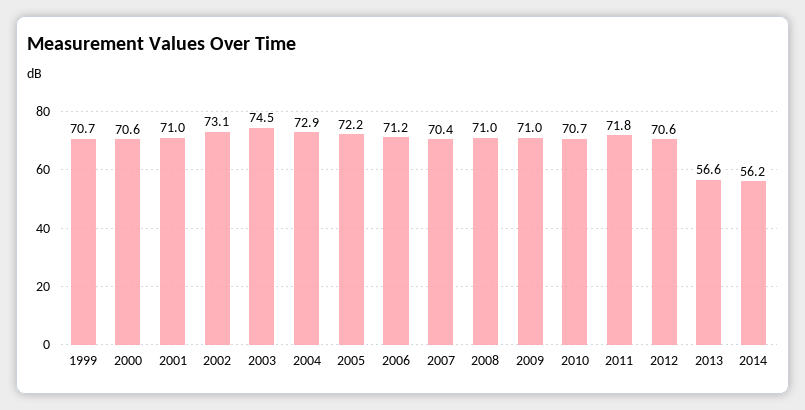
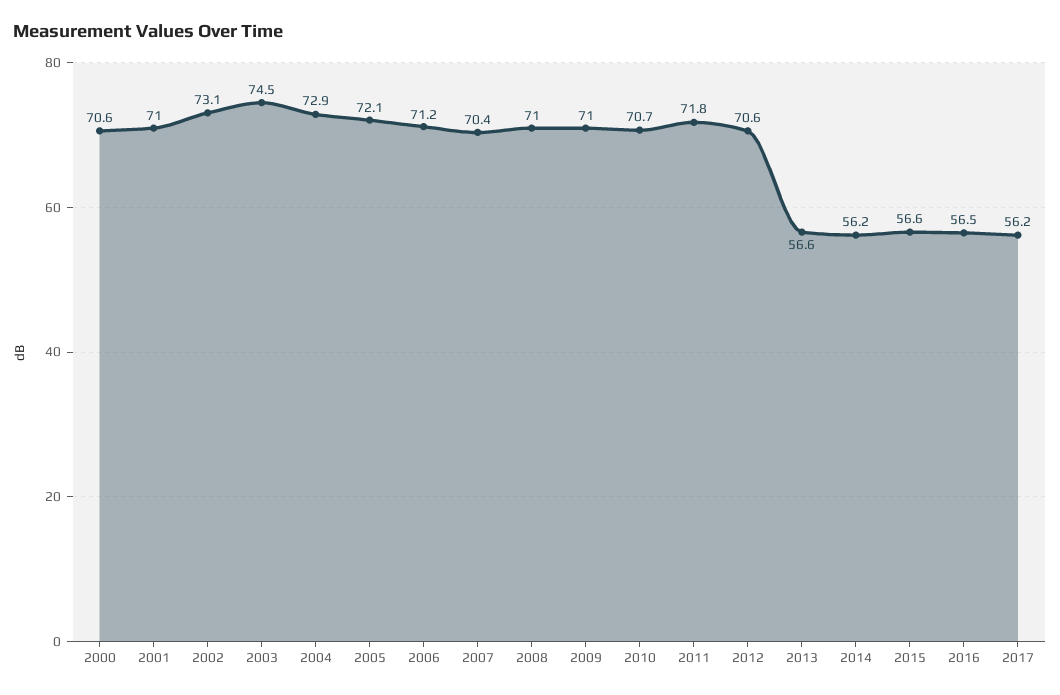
1999: 70.7 -> none
2005: 72.2 -> 72.1
2015: none -> 56.6
2016: none -> 56.5
2017: none -> 56.2

